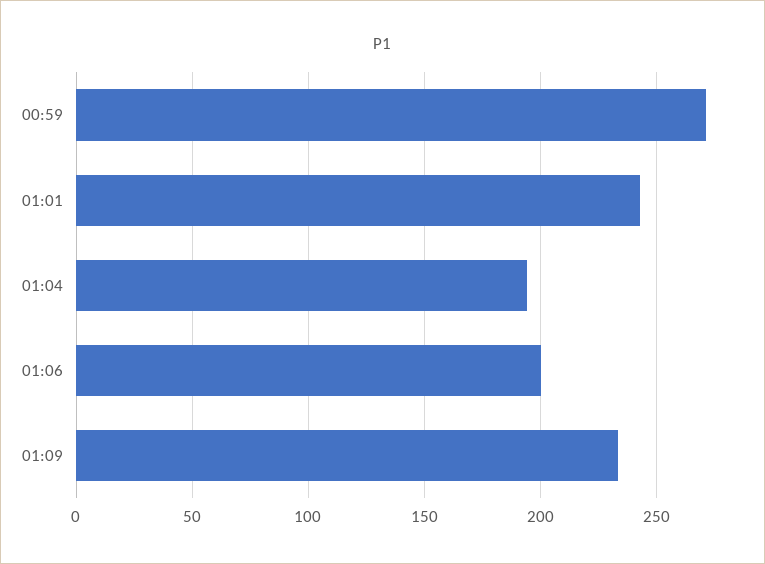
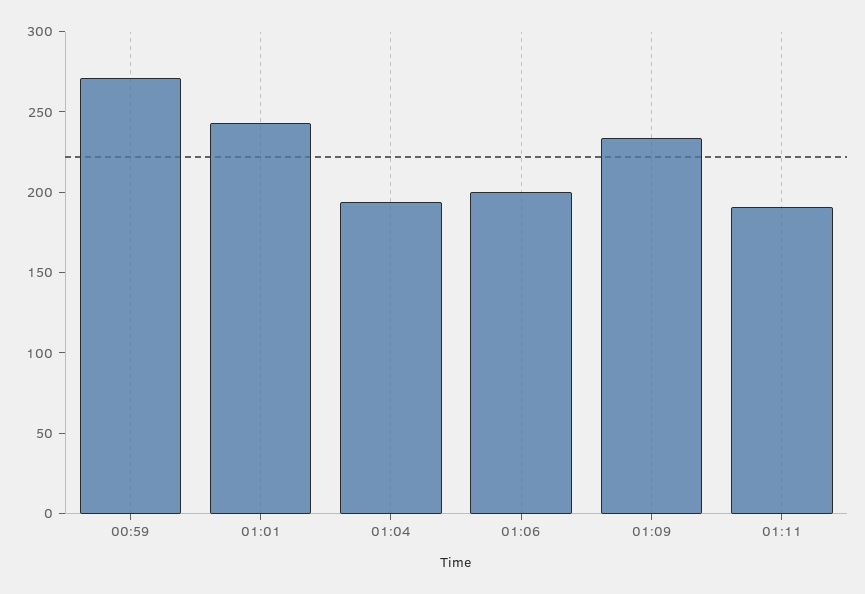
01:11: none -> 190

